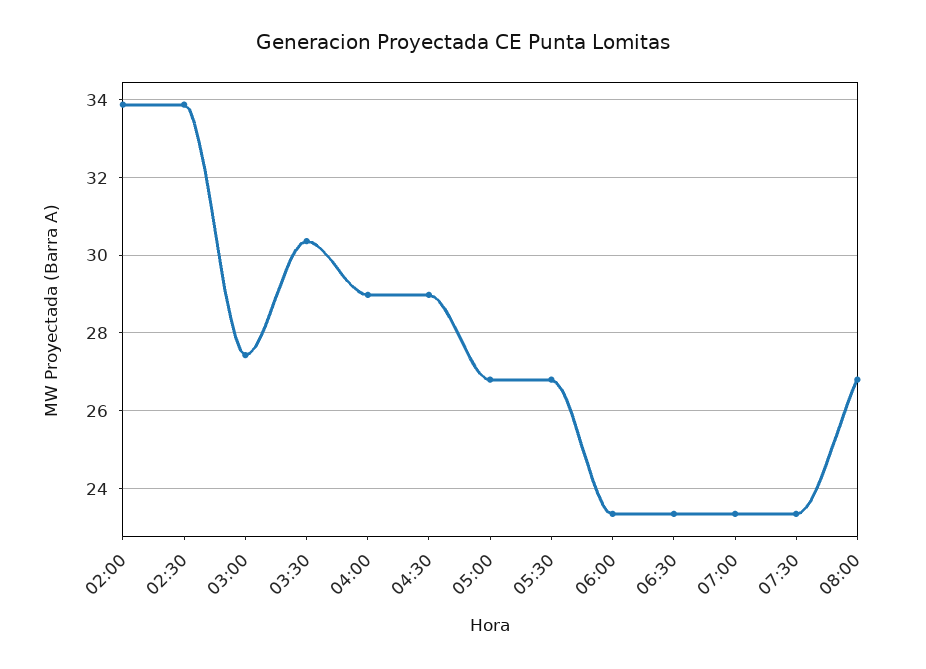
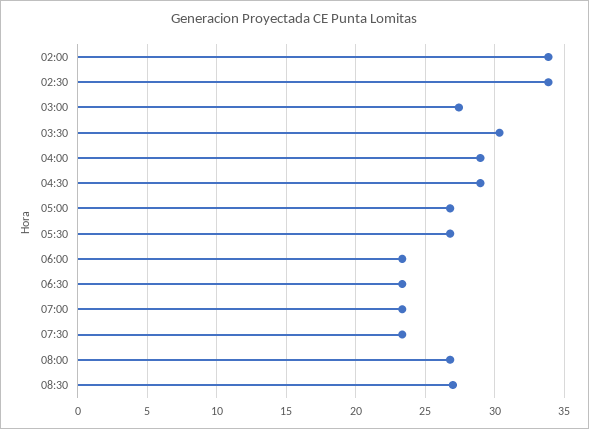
08:30: none -> 27

